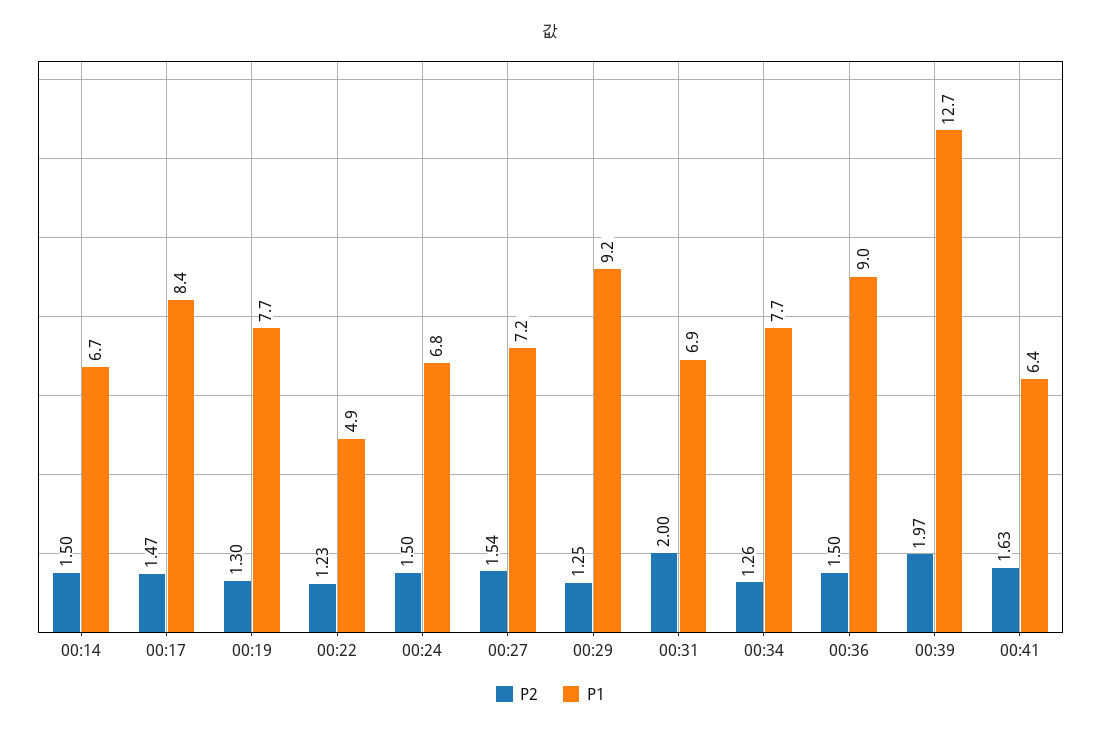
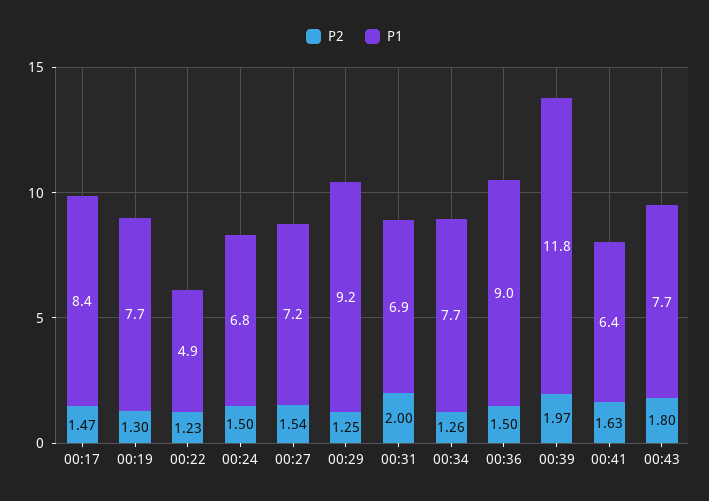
P2, 00:14: 1.5 -> none
P1, 00:14: 6.7 -> none
P1, 00:39: 12.7 -> 11.8
P2, 00:43: none -> 1.8
P1, 00:43: none -> 7.7

